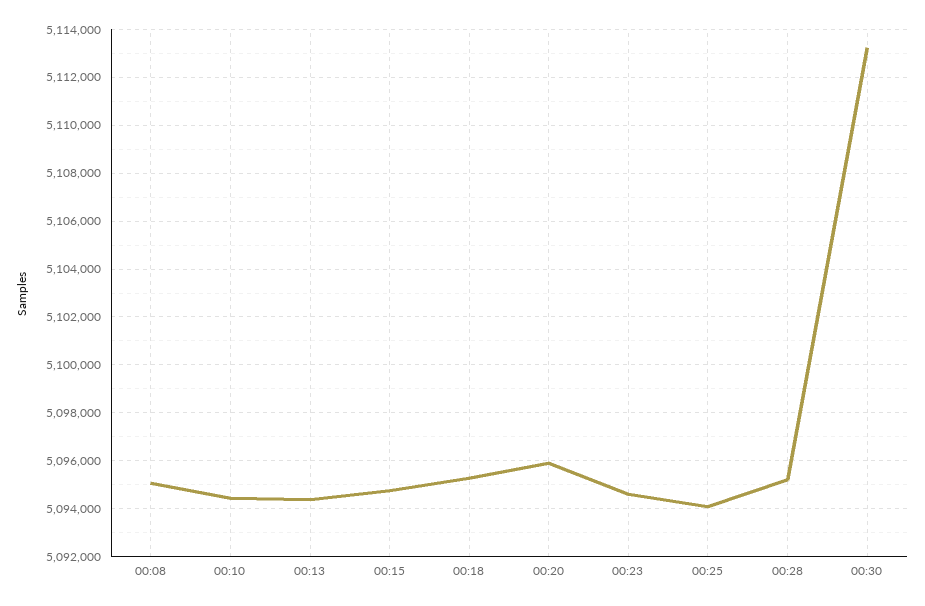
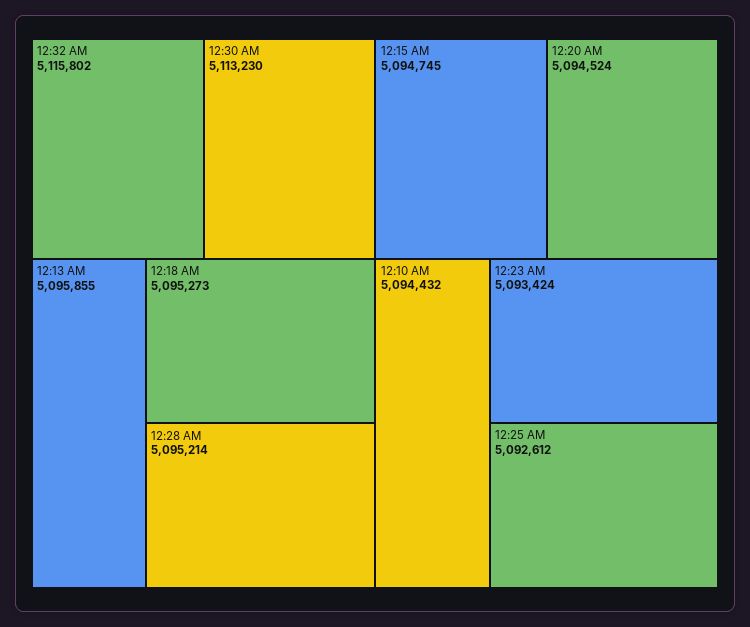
00:08: 5095000 -> none
00:13: 5094500 -> 5095855
00:20: 5096000 -> 5094524
00:23: 5094500 -> 5093424
00:25: 5094000 -> 5092612
12:32 AM: none -> 5115802

